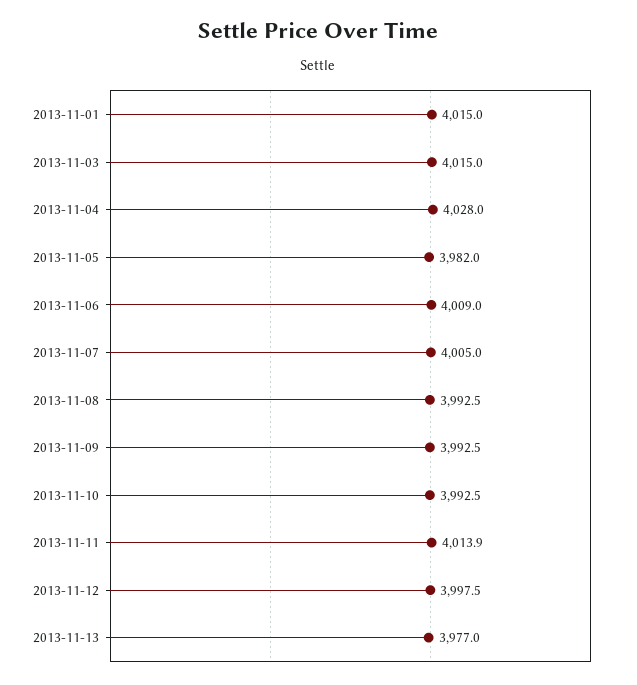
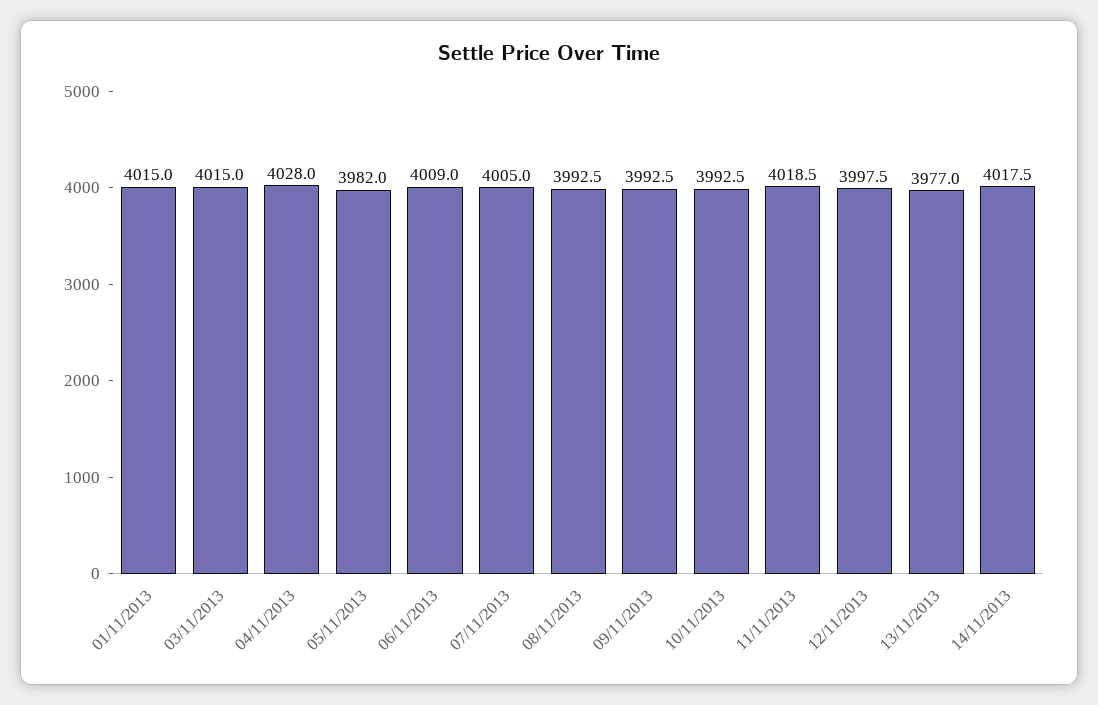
2013-11-11: 4013.9 -> 4018.5
14/11/2013: none -> 4017.5

